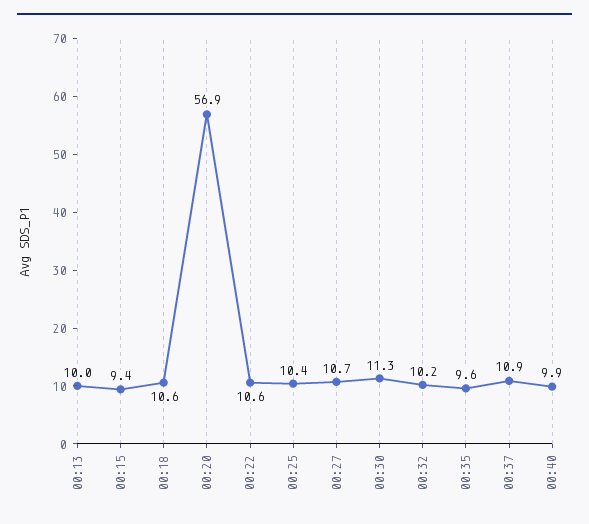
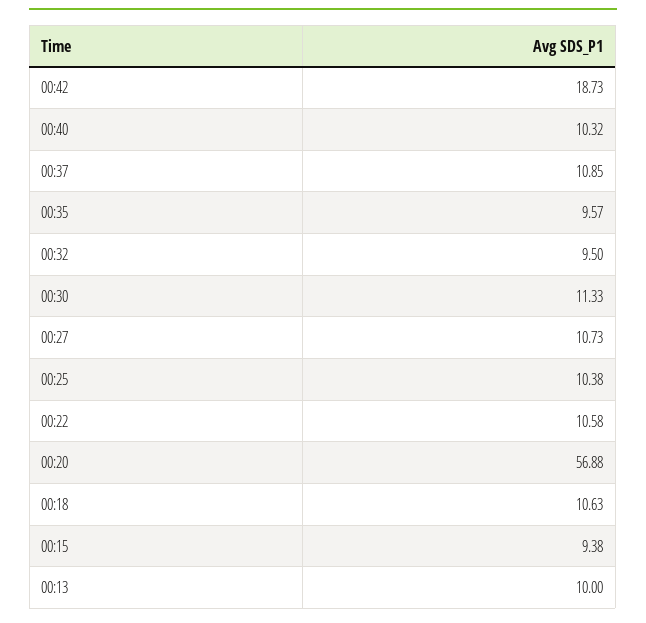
00:32: 10.2 -> 9.5
00:40: 9.9 -> 10.32
00:42: none -> 18.73

